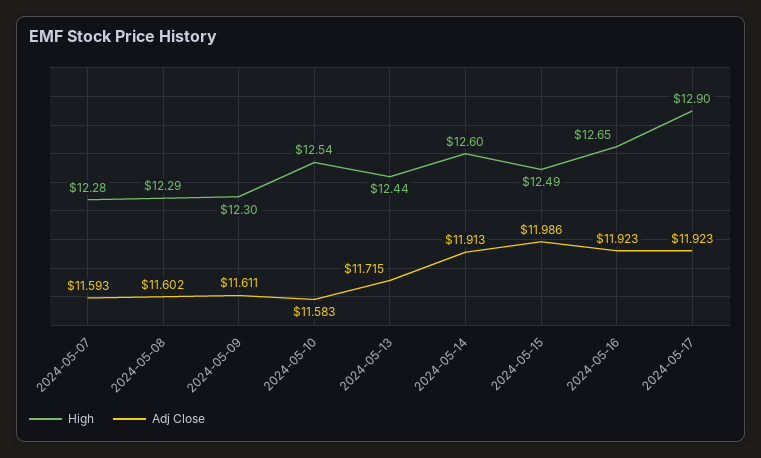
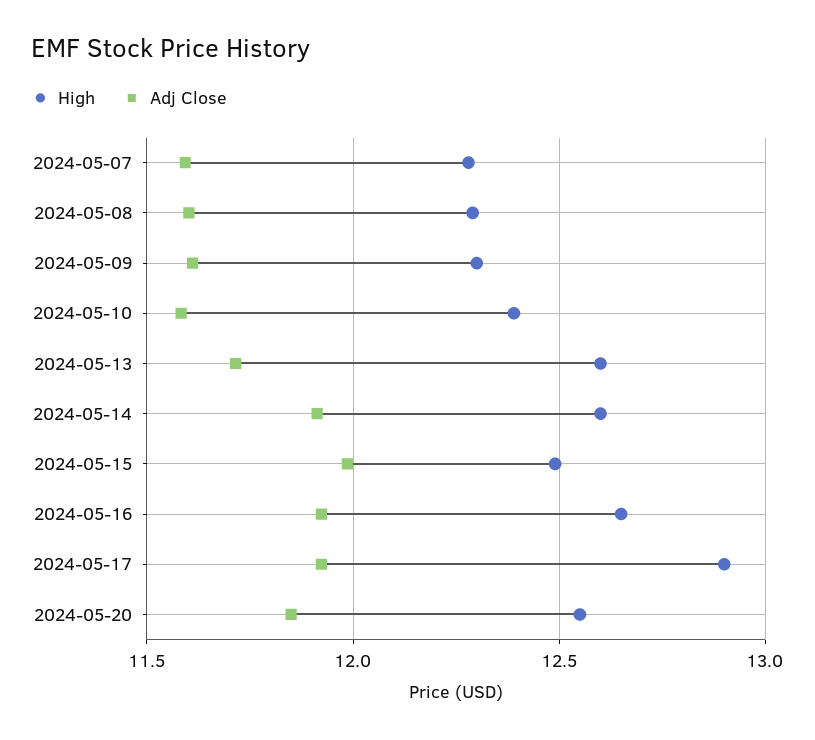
High, 2024-05-10: 12.54 -> 12.4
High, 2024-05-13: 12.44 -> 12.6
High, 2024-05-20: none -> 12.55
Adj Close, 2024-05-20: none -> 11.85

